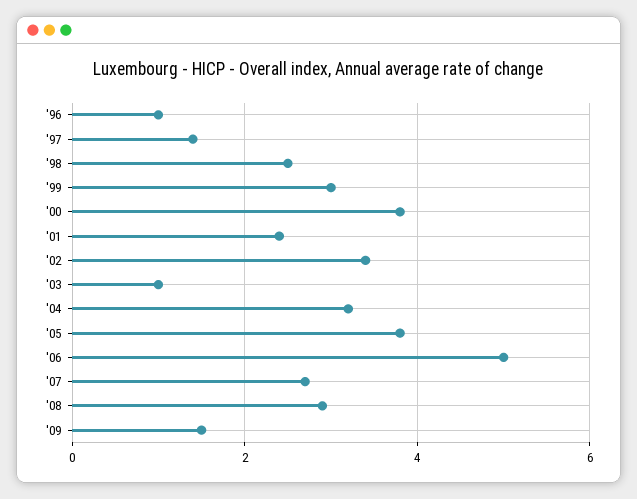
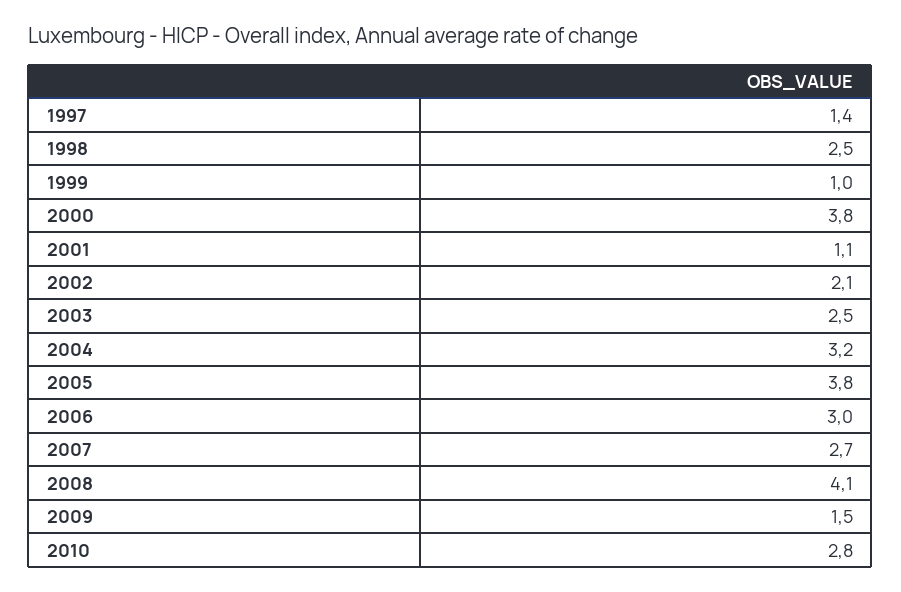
'96: 1 -> none
'99: 3 -> 1
'01: 2.5 -> 1.1
'02: 3.5 -> 2.1
'03: 1 -> 2.5
'06: 5 -> 3
'08: 3 -> 4.1
2010: none -> 2.8

